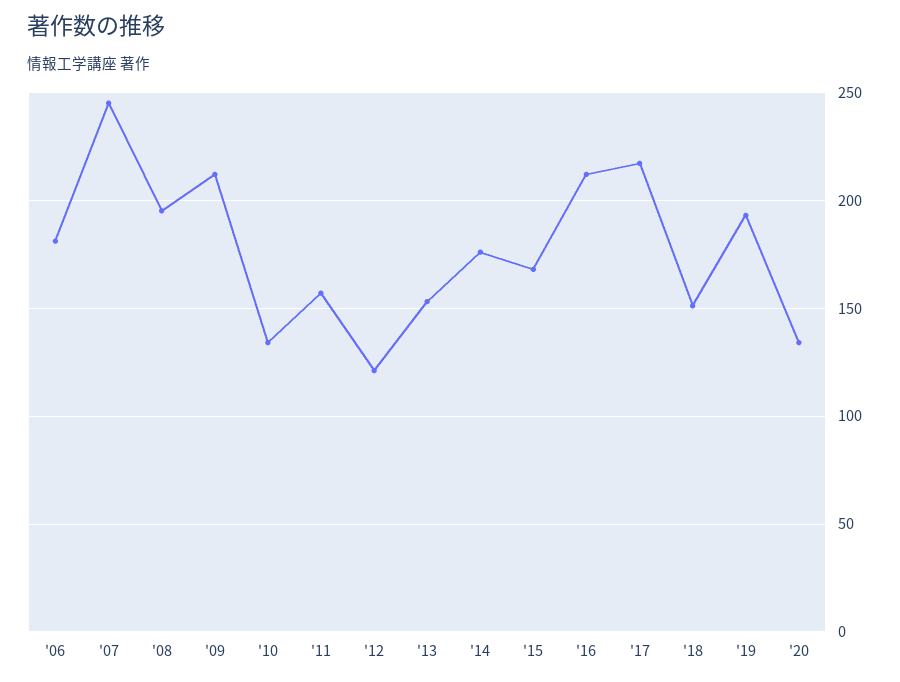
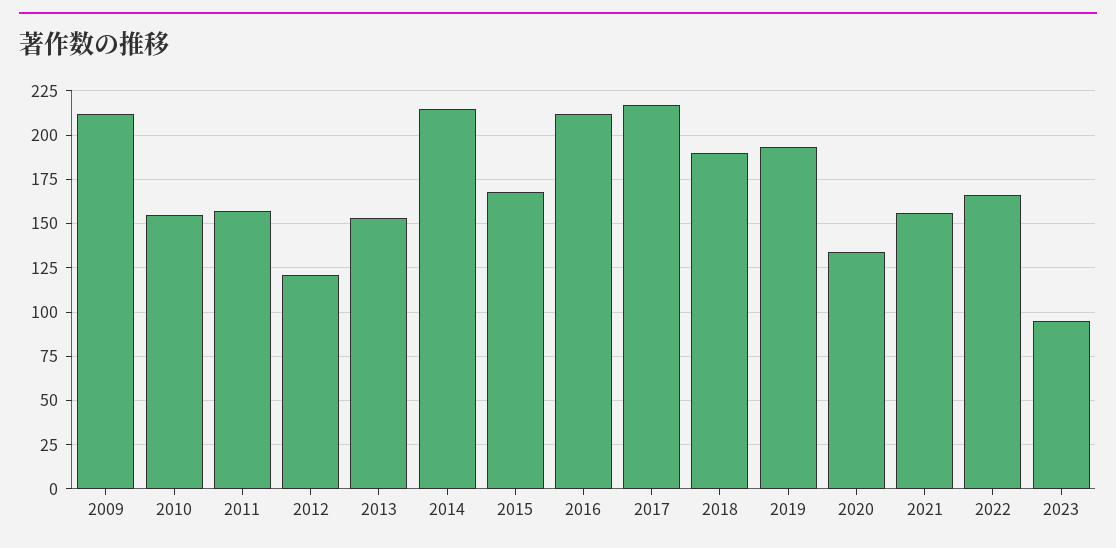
'06: 180 -> none
'07: 245 -> none
'08: 195 -> none
'10: 135 -> 155
'14: 175 -> 215
'18: 150 -> 190
2021: none -> 155
2022: none -> 165
2023: none -> 95

